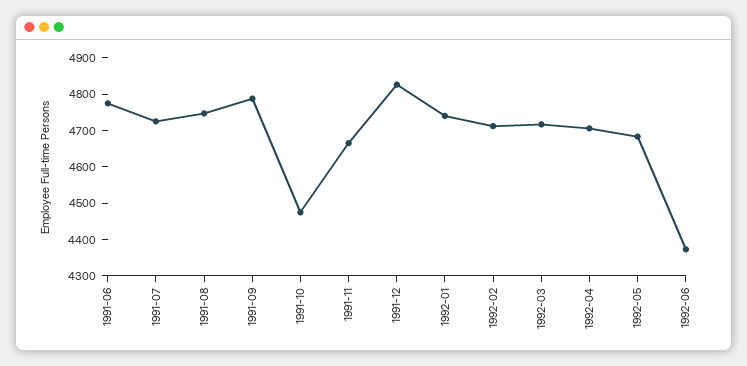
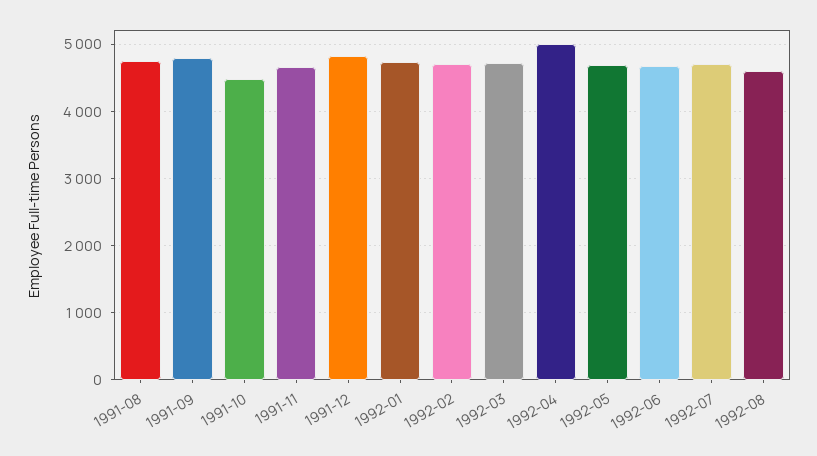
1991-06: 4775 -> none
1991-07: 4725 -> none
1992-04: 4700 -> 5000
1992-06: 4375 -> 4700
1992-07: none -> 4700
1992-08: none -> 4600

